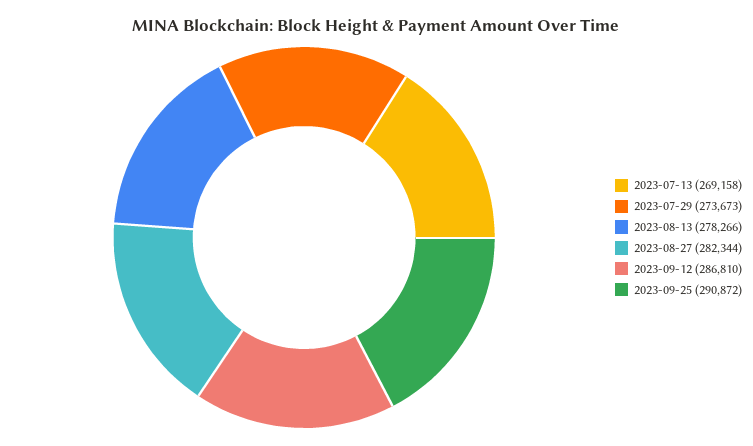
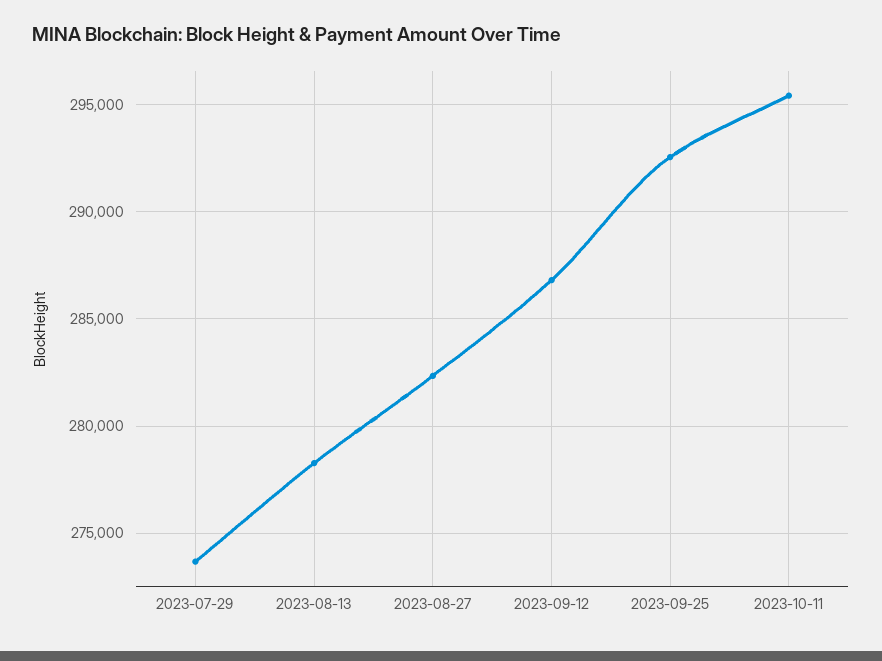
2023-07-13: 269158 -> none
2023-09-25: 290872 -> 292500
2023-10-11: none -> 295500

